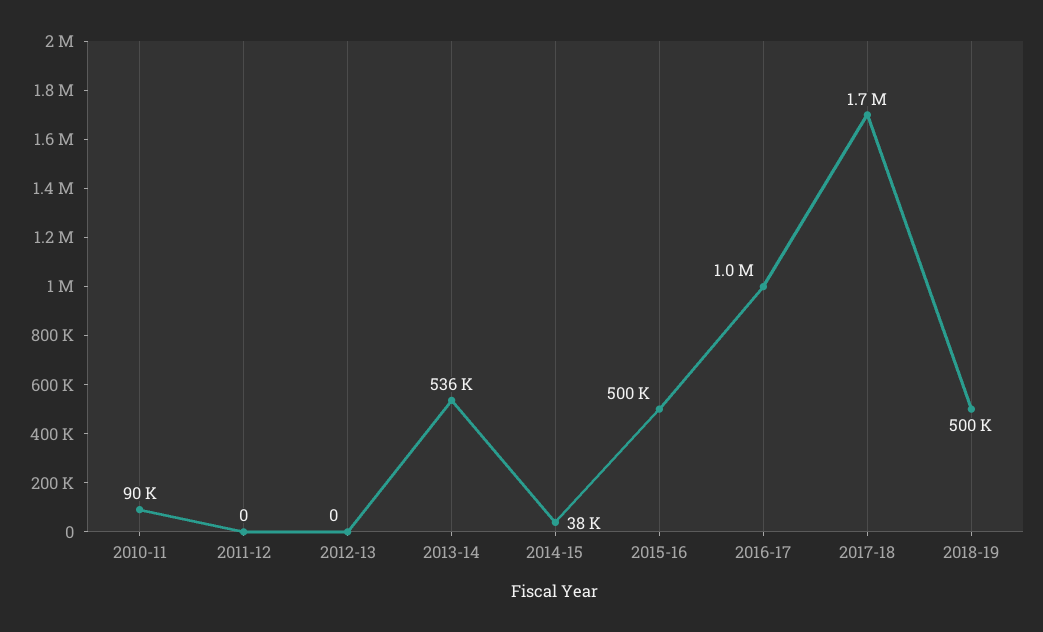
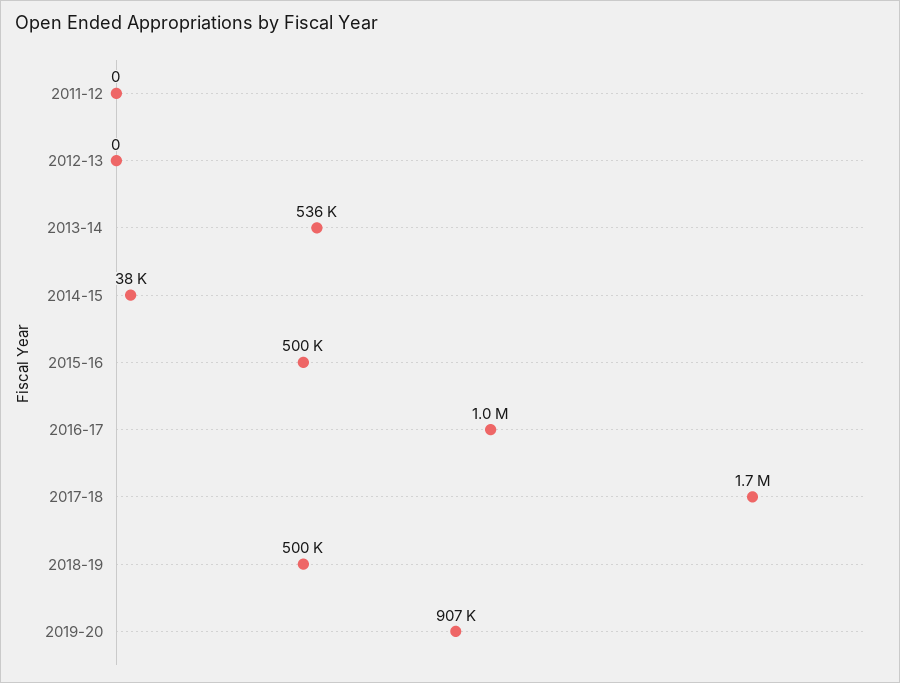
2010-11: 90000 -> none
2019-20: none -> 907000

